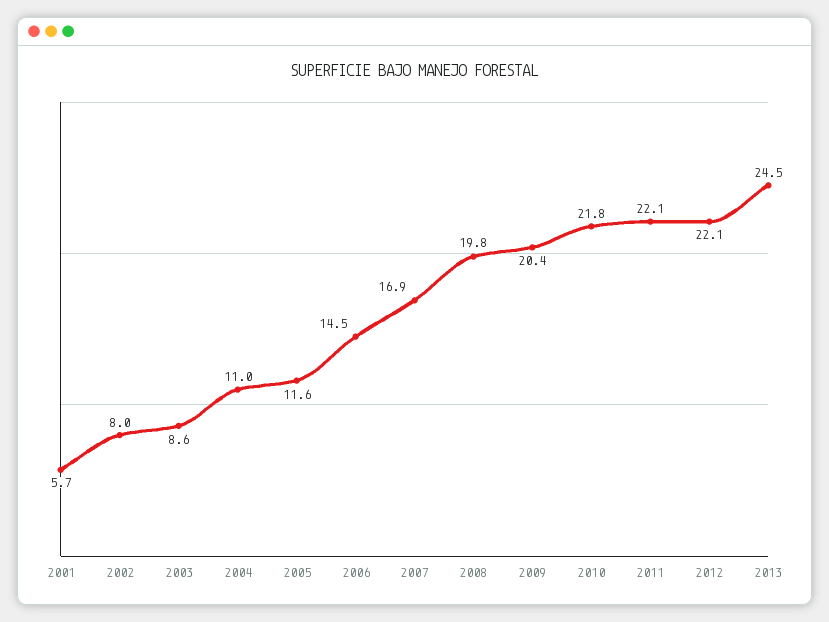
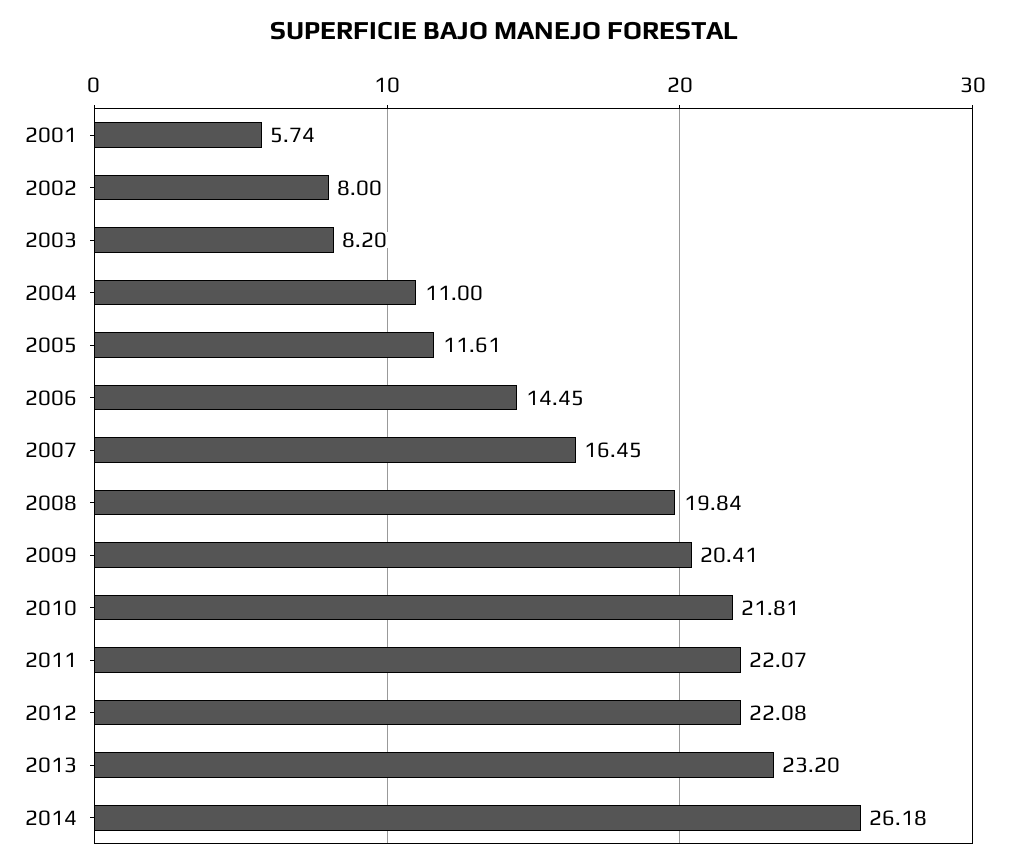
2003: 8.6 -> 8.2
2007: 16.9 -> 16.45
2013: 24.5 -> 23.2
2014: none -> 26.18

